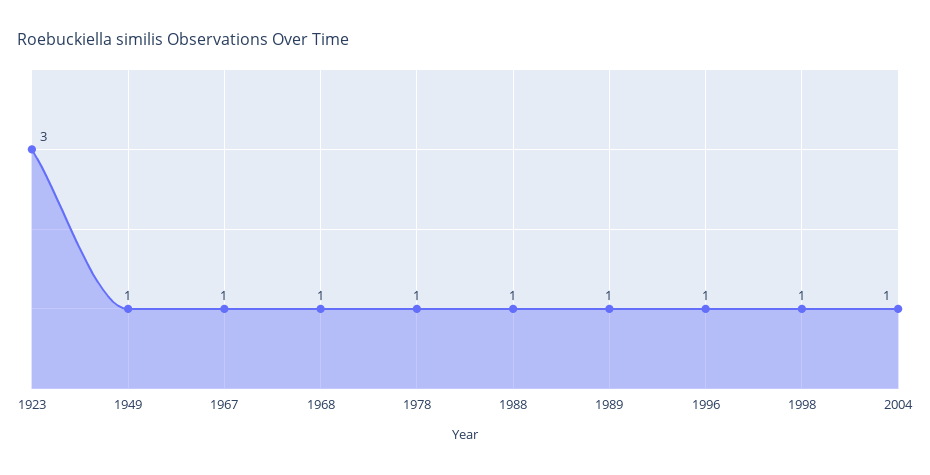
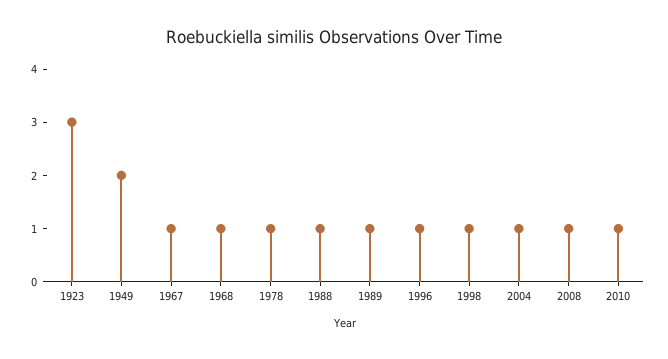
1949: 1 -> 2
2008: none -> 1
2010: none -> 1

